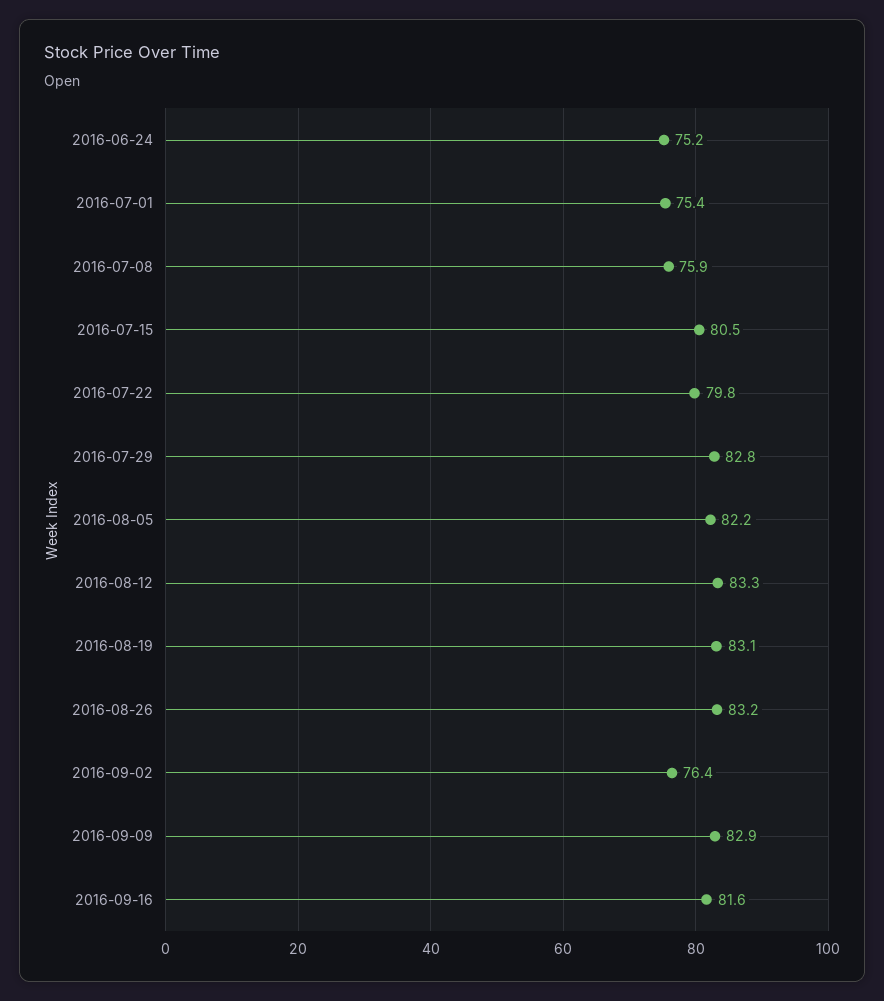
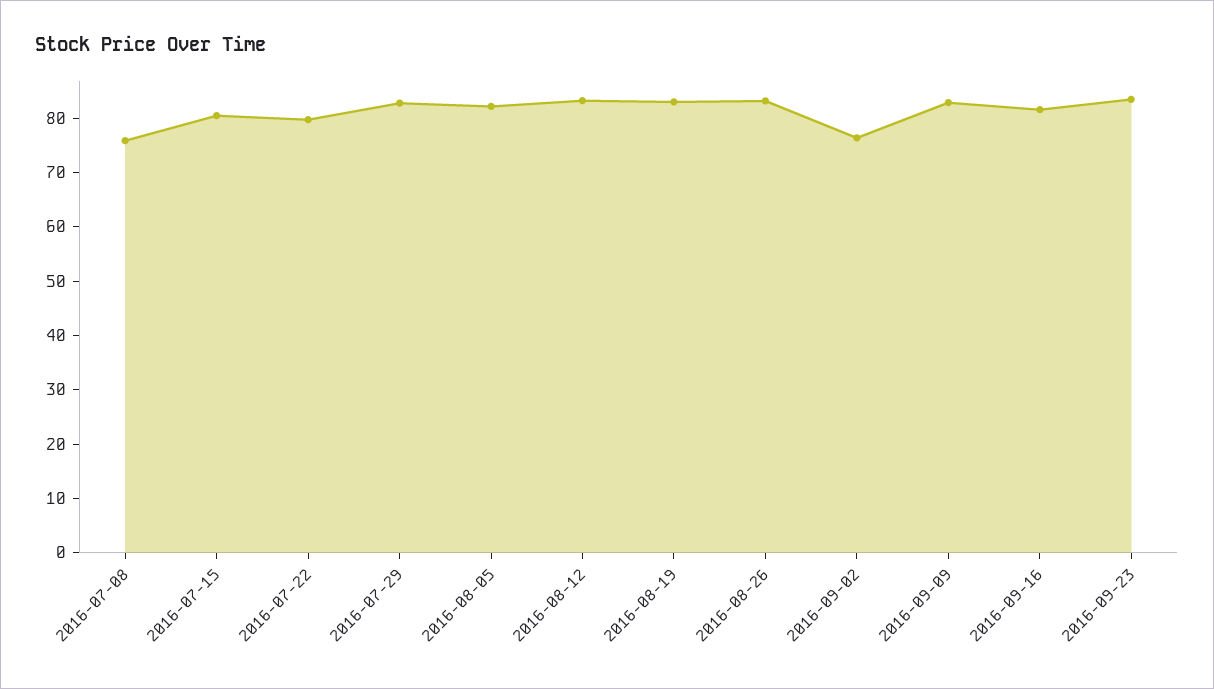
2016-06-24: 75.2 -> none
2016-07-01: 75.4 -> none
2016-09-23: none -> 84

